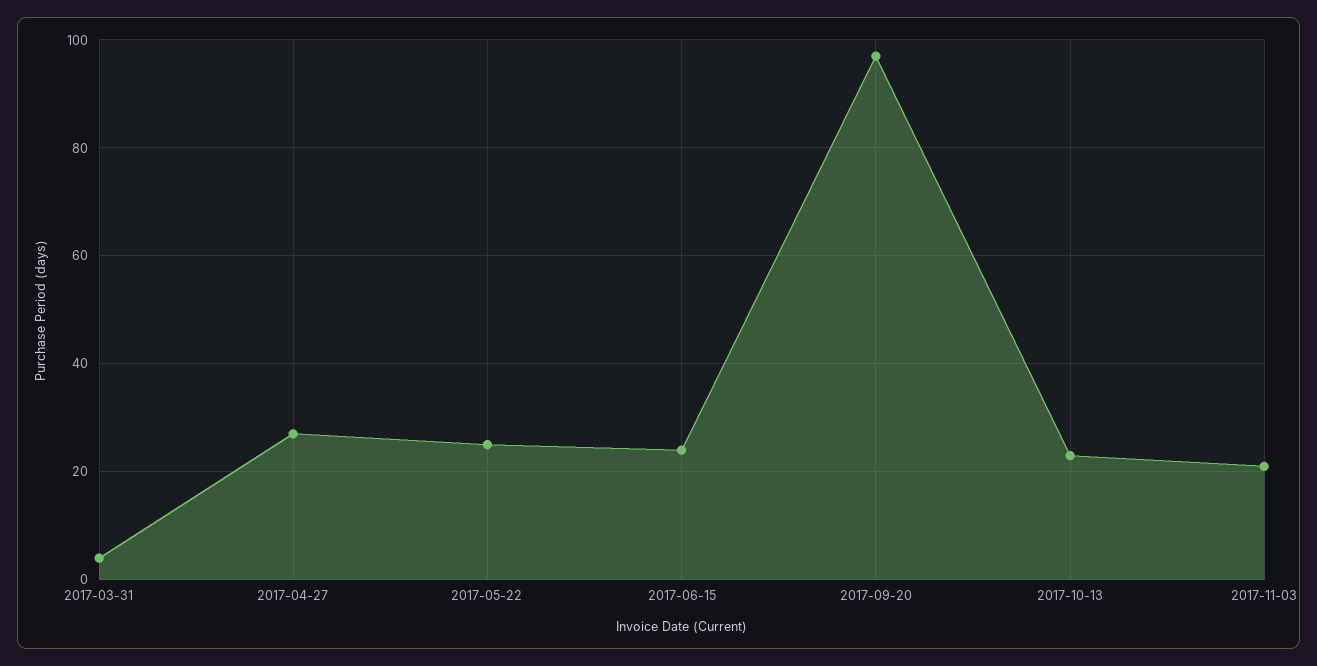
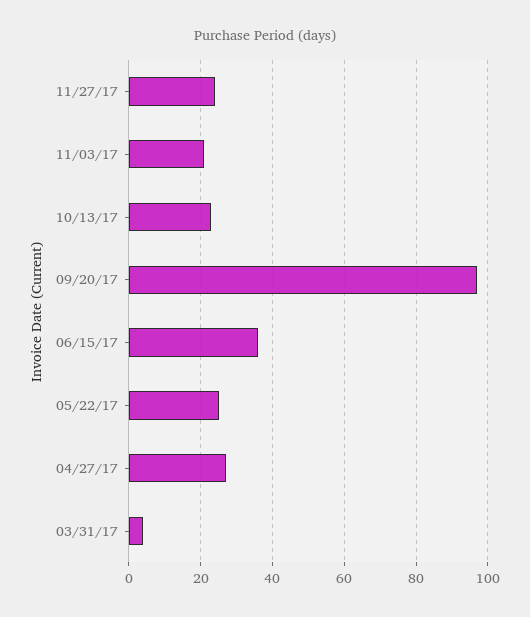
2017-06-15: 25 -> 35
11/27/17: none -> 25

